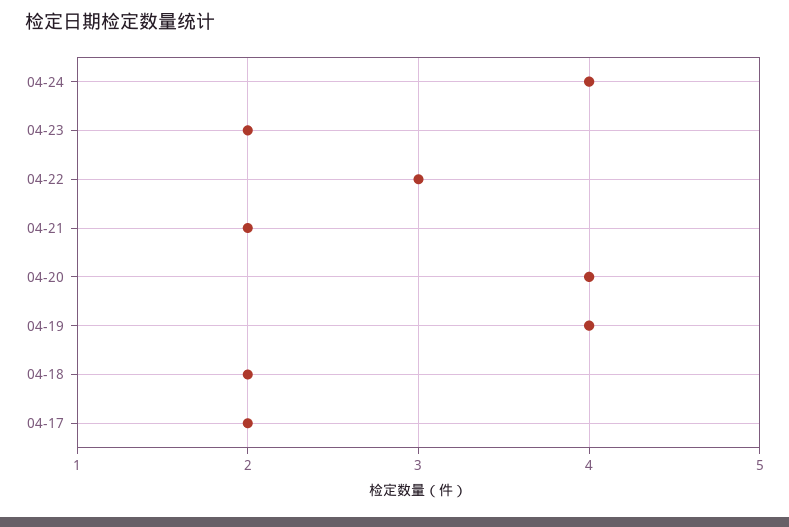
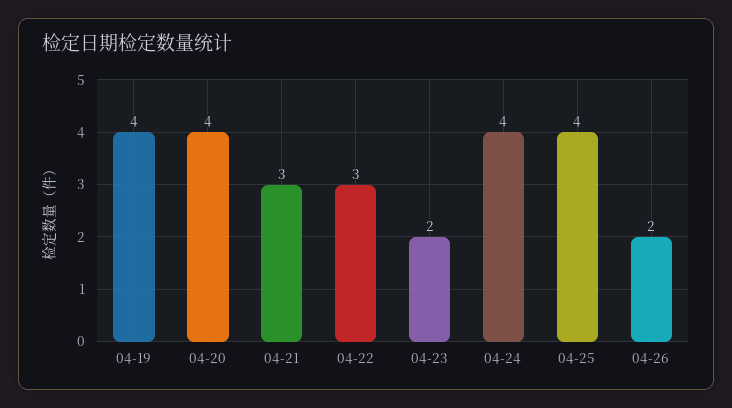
04-21: 2 -> 3
04-18: 2 -> none
04-17: 2 -> none
04-25: none -> 4
04-26: none -> 2

